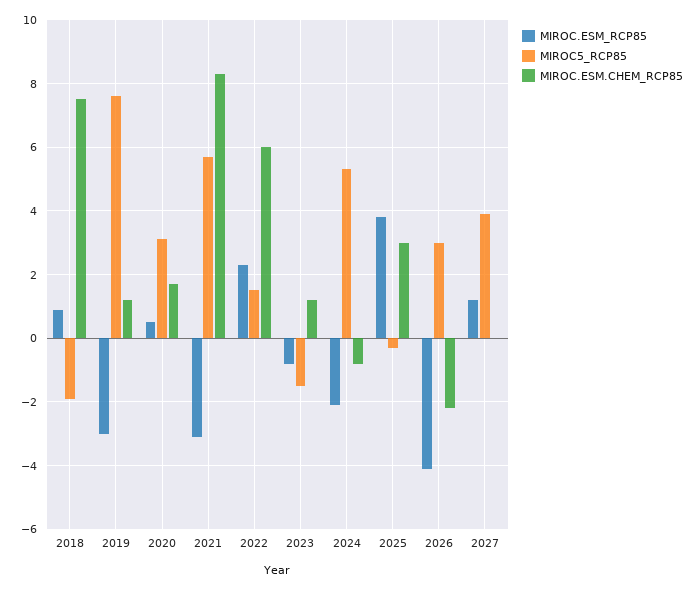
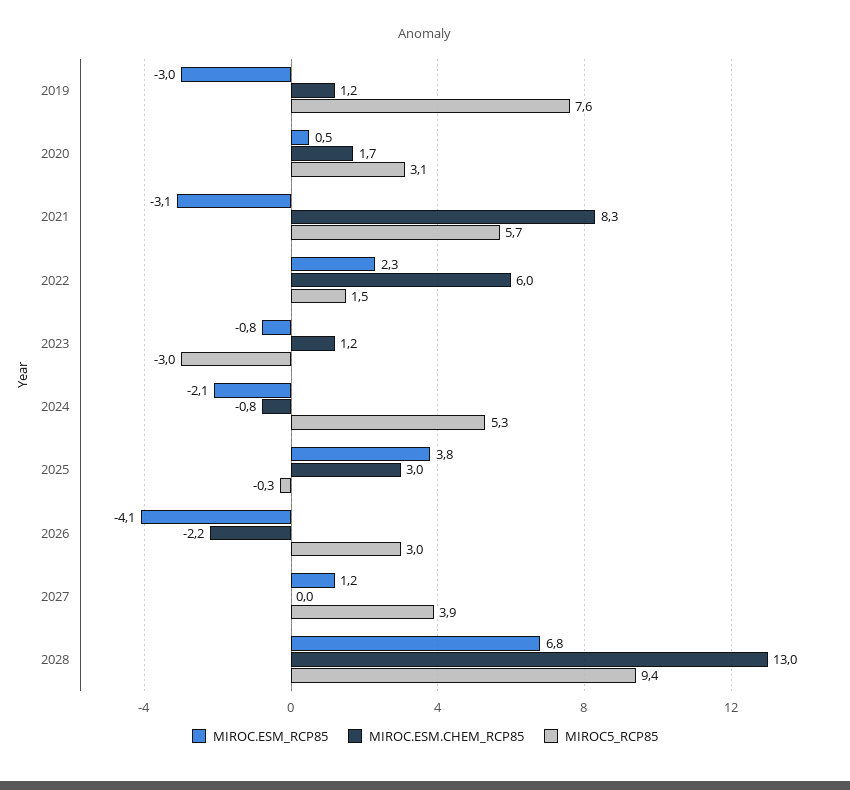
MIROC.ESM_RCP85, 2018: 1 -> none
MIROC5_RCP85, 2018: -2 -> none
MIROC.ESM.CHEM_RCP85, 2018: 7.5 -> none
MIROC5_RCP85, 2023: -1.5 -> -3
MIROC.ESM_RCP85, 2028: none -> 6.8
MIROC.ESM.CHEM_RCP85, 2028: none -> 13
MIROC5_RCP85, 2028: none -> 9.4

